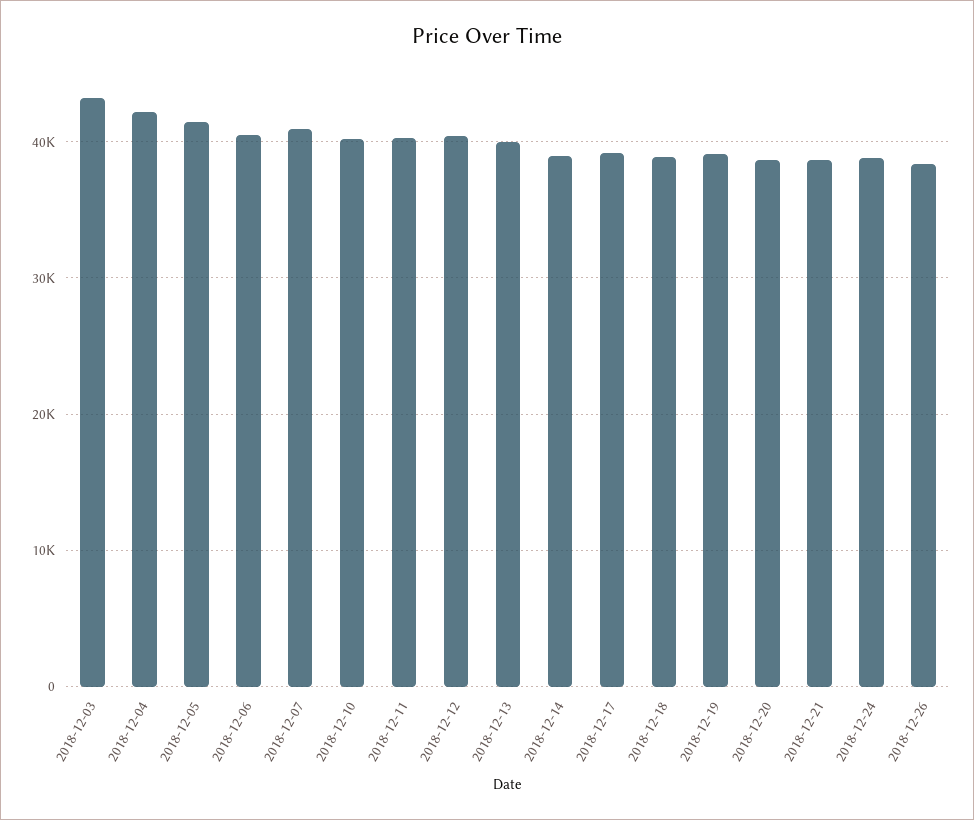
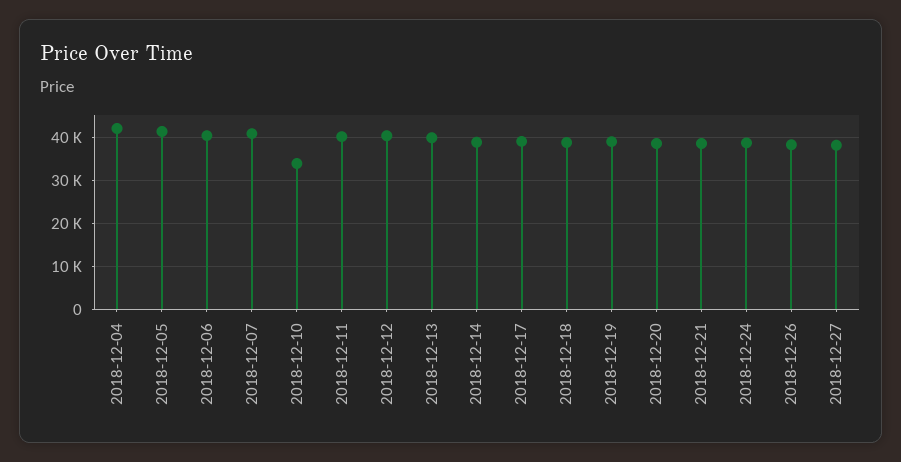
2018-12-03: 43000 -> none
2018-12-10: 40000 -> 34000
2018-12-27: none -> 38000

